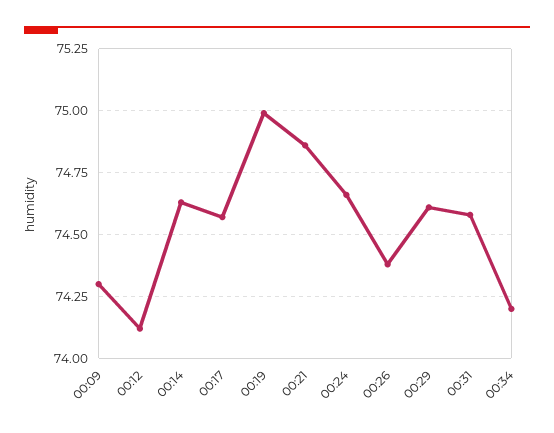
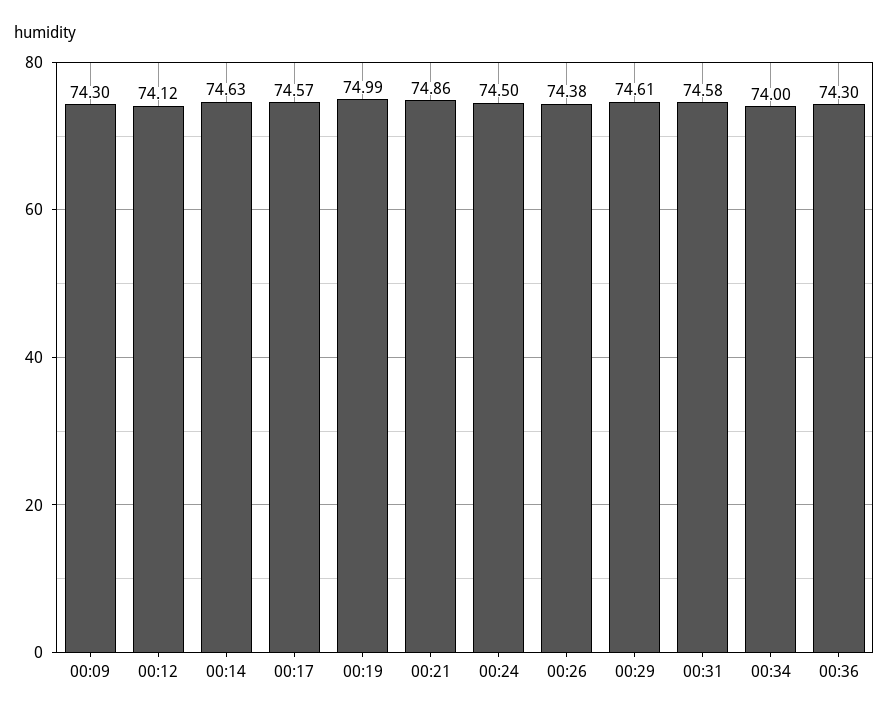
00:24: 74.65 -> 74.5
00:34: 74.2 -> 74
00:36: none -> 74.3

